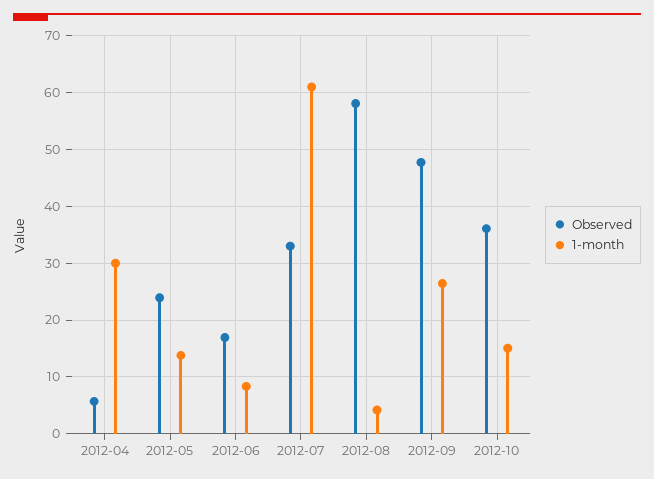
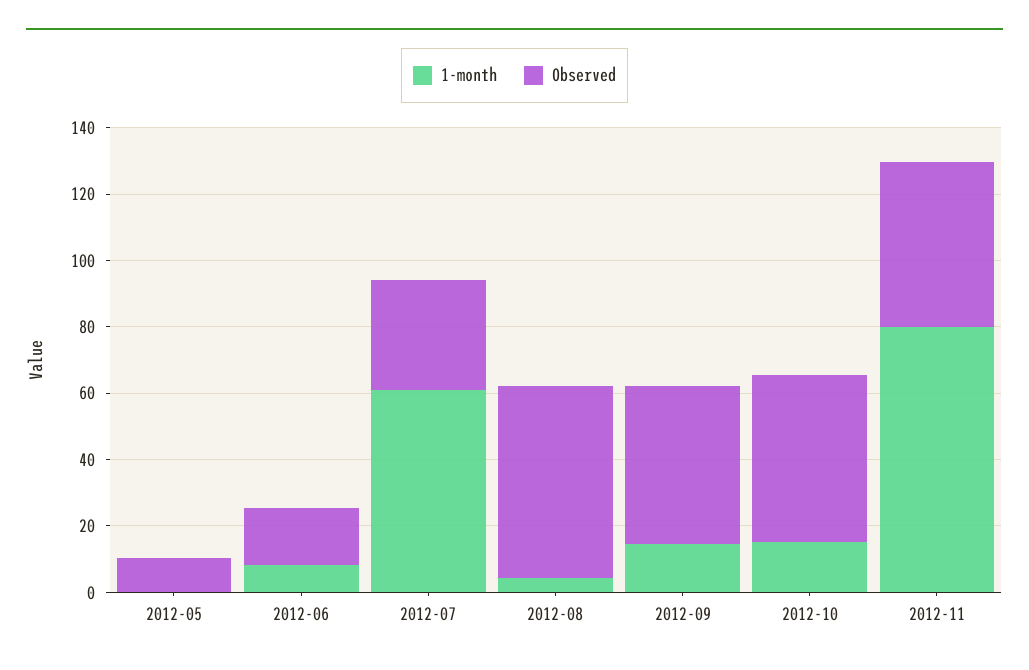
Observed, 2012-04: 6 -> none
1-month, 2012-04: 30 -> none
Observed, 2012-05: 24 -> 10
1-month, 2012-05: 14 -> 0
1-month, 2012-09: 26 -> 15
Observed, 2012-10: 36 -> 50
1-month, 2012-11: none -> 80
Observed, 2012-11: none -> 50

